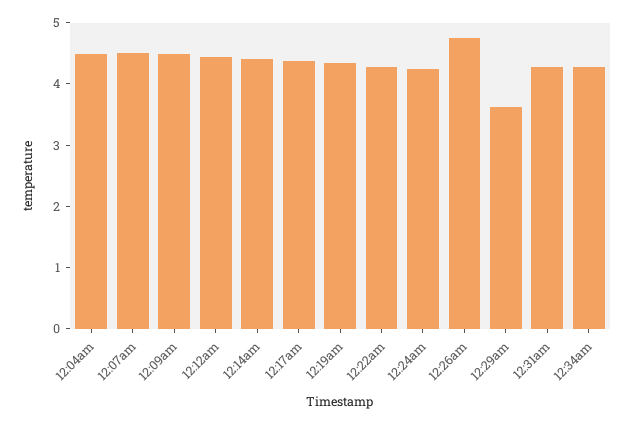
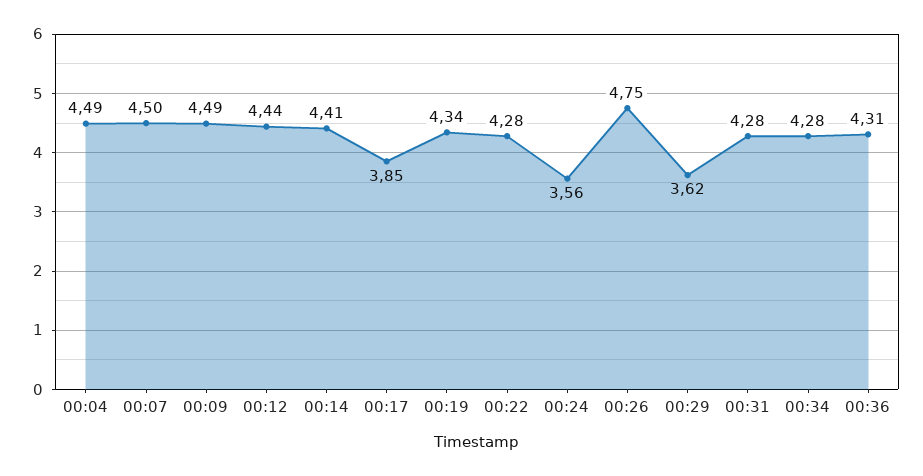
12:17am: 4.4 -> 3.85
12:24am: 4.2 -> 3.56
00:36: none -> 4.31

